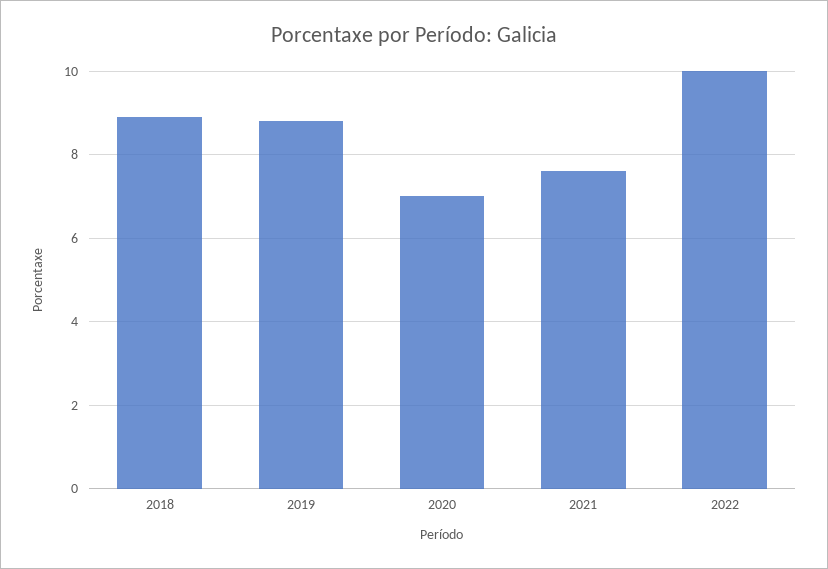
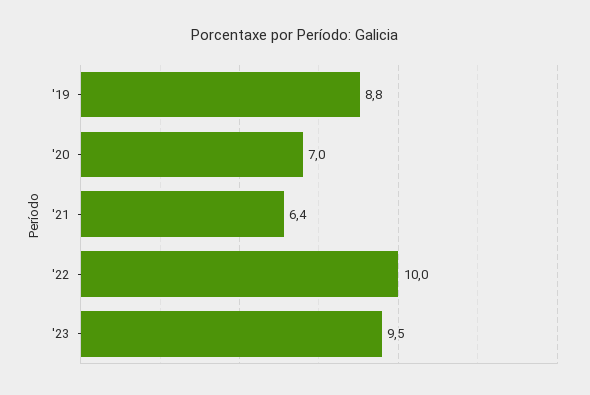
2018: 9 -> none
2021: 7.5 -> 6.4
'23: none -> 9.5

